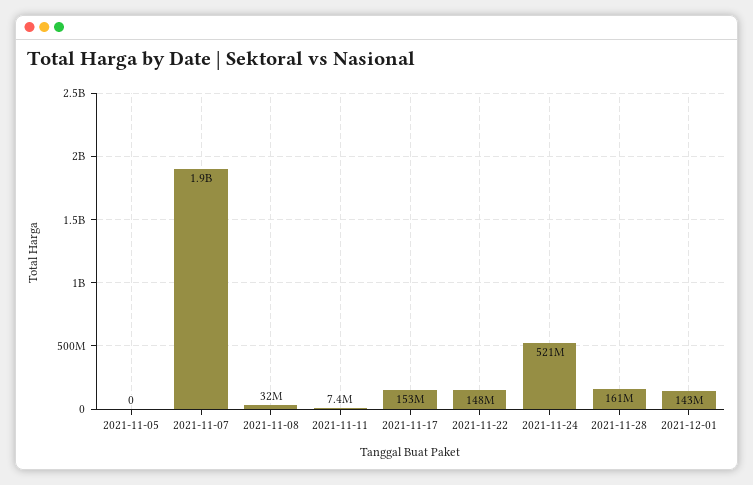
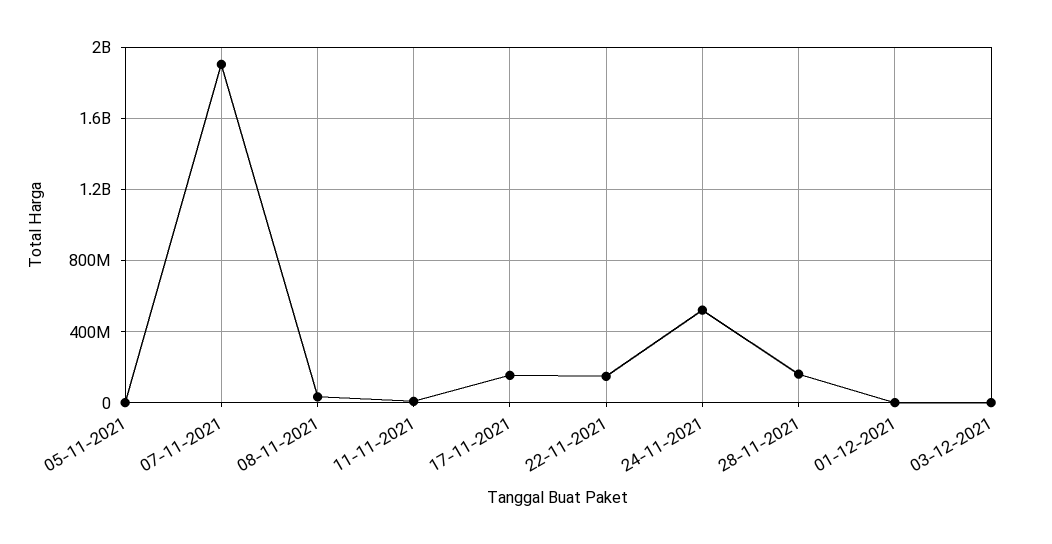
2021-12-01: 143000000 -> 0
03-12-2021: none -> 0

